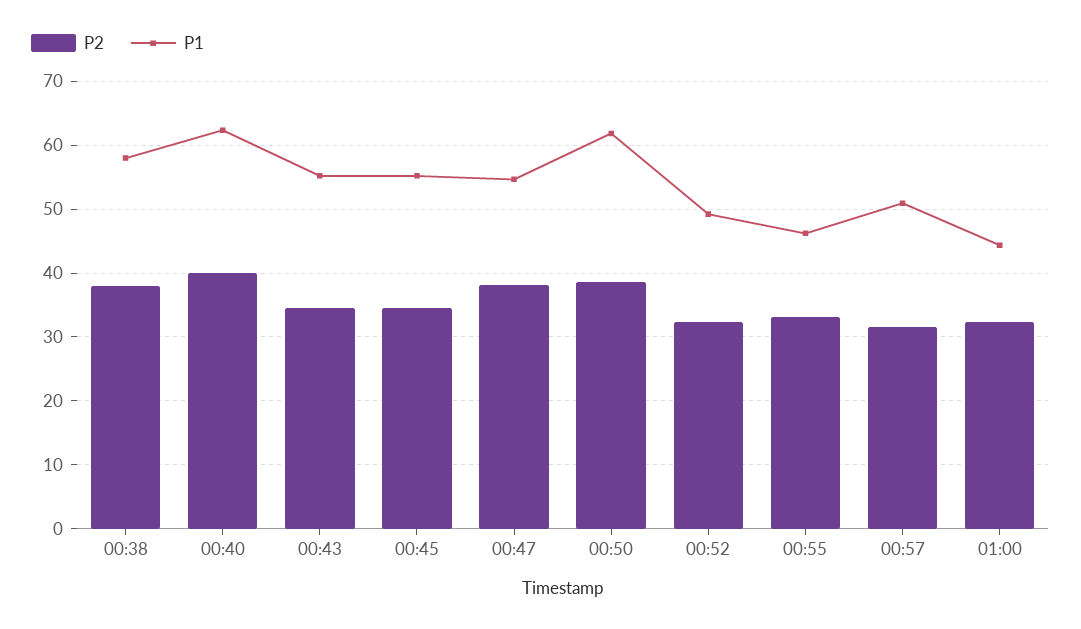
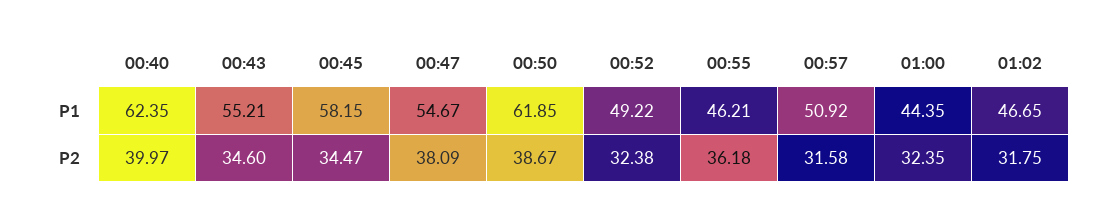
P2, 00:38: 38 -> none
P1, 00:38: 58 -> none
P1, 00:45: 55 -> 58.15
P2, 00:55: 33 -> 36.18
P1, 01:02: none -> 46.65
P2, 01:02: none -> 31.75

